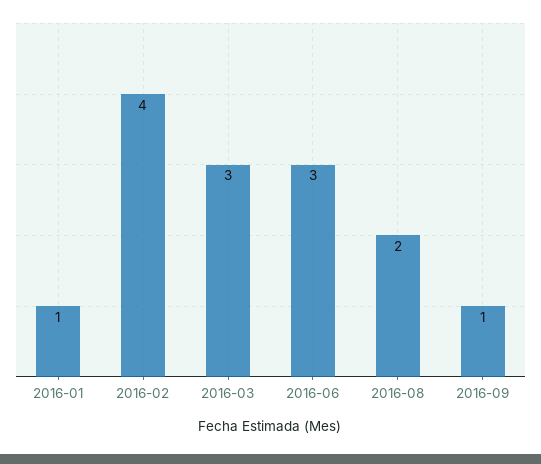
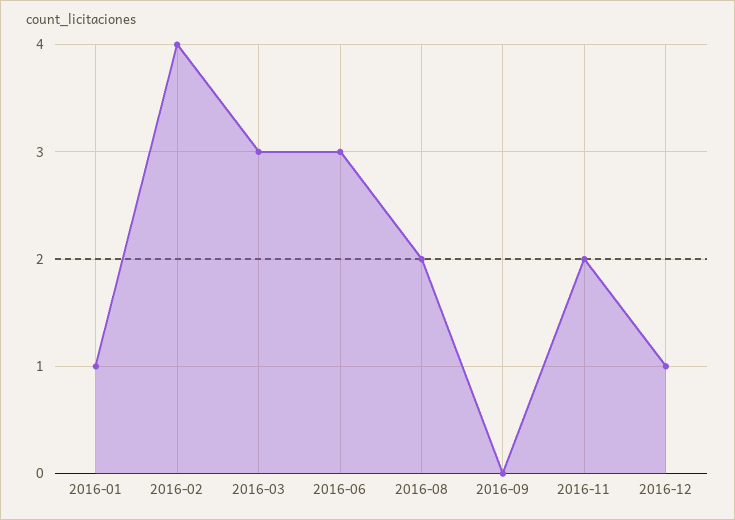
2016-09: 1 -> 0
2016-11: none -> 2
2016-12: none -> 1

